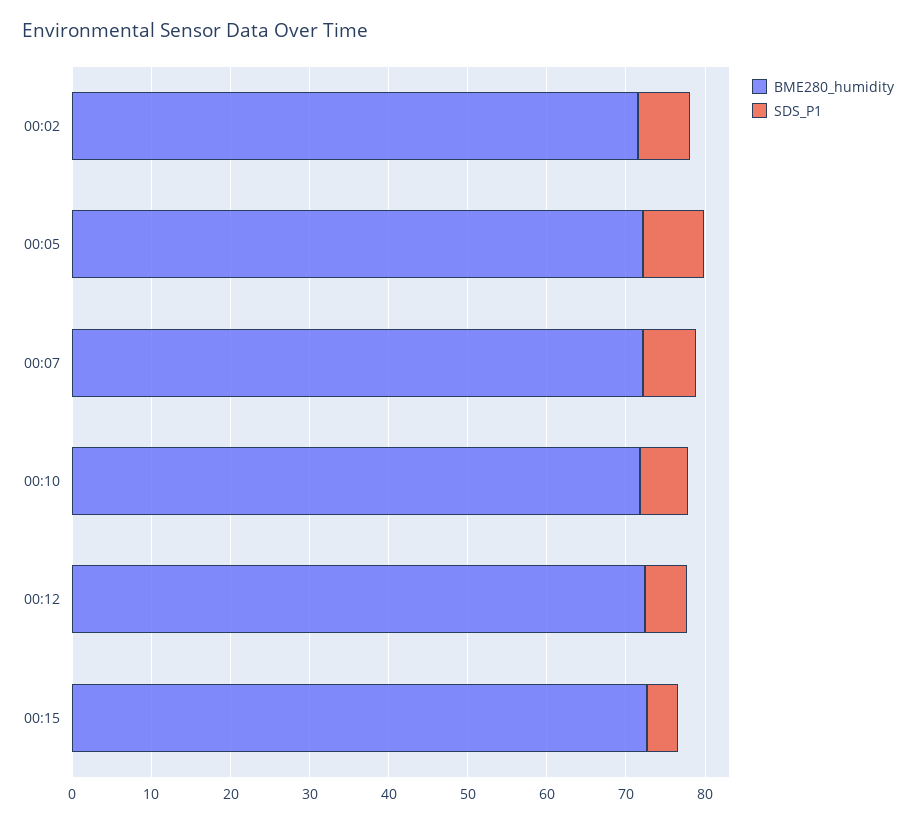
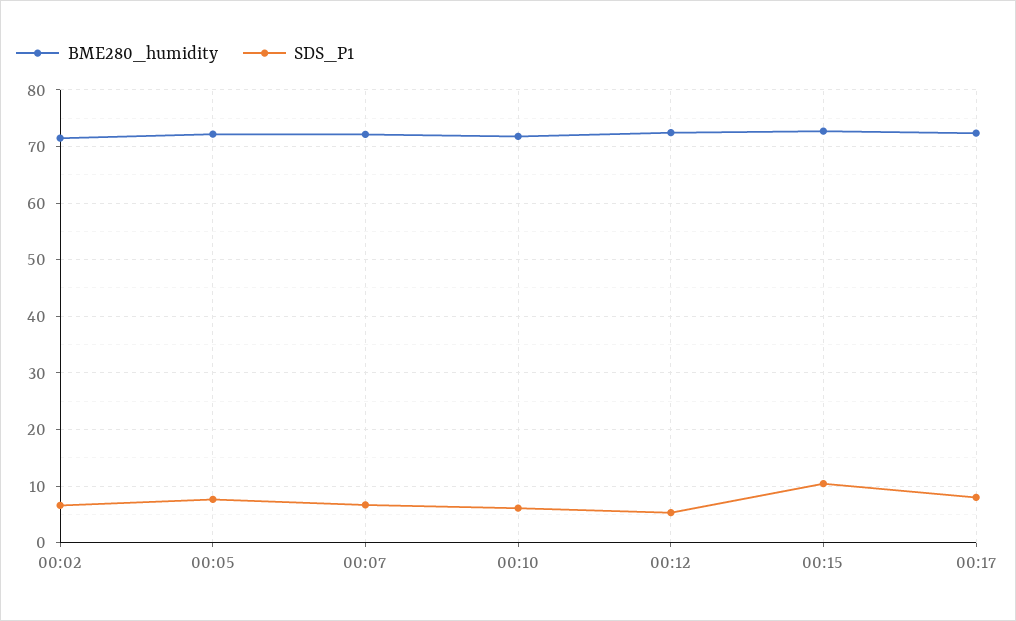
SDS_P1, 00:15: 4 -> 10
BME280_humidity, 00:17: none -> 72
SDS_P1, 00:17: none -> 8

